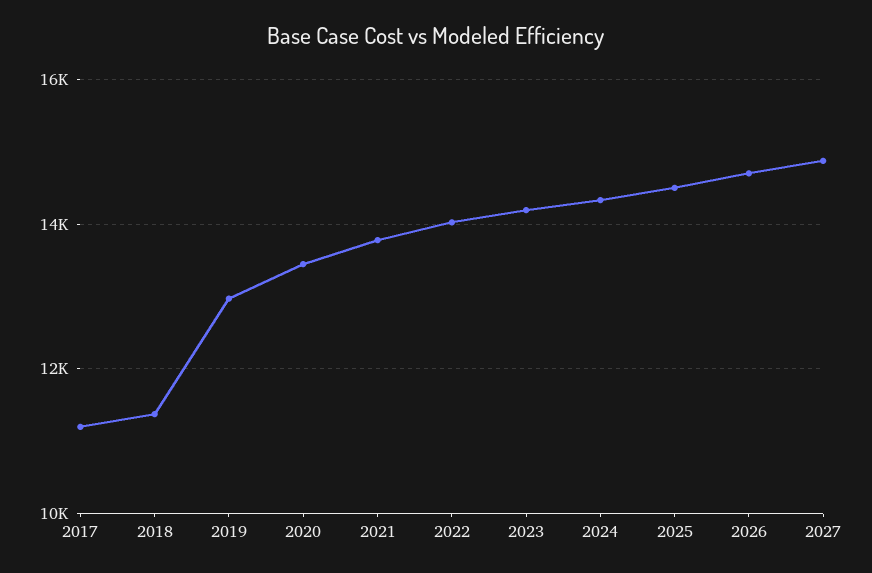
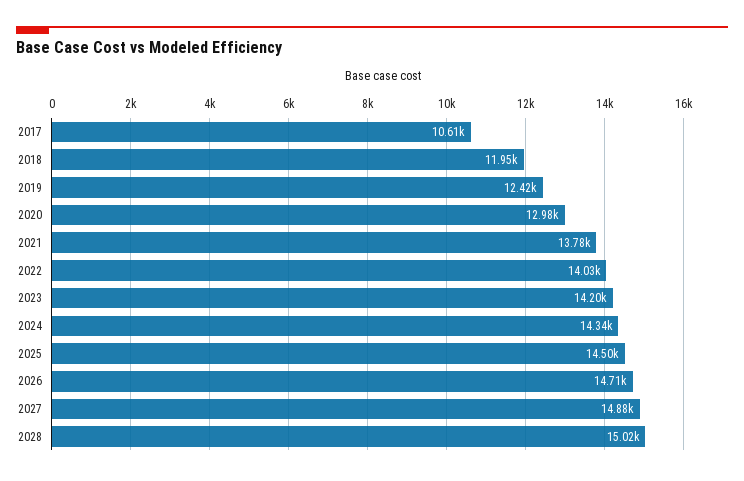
2017: 11200 -> 10610
2018: 11400 -> 11950
2019: 13000 -> 12420
2020: 13400 -> 12980
2028: none -> 15020

